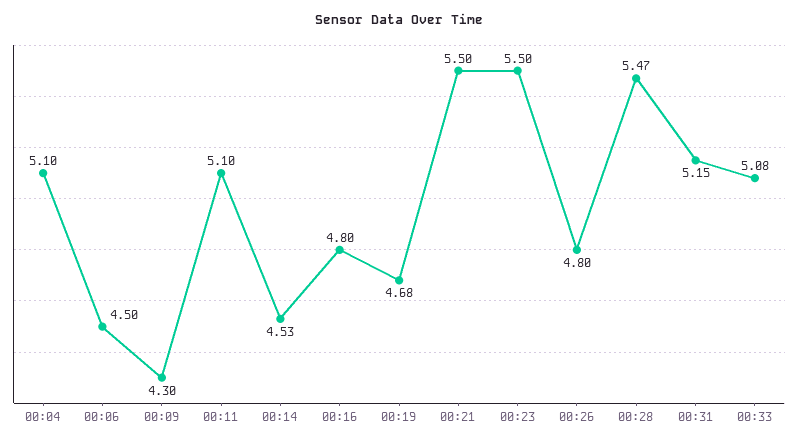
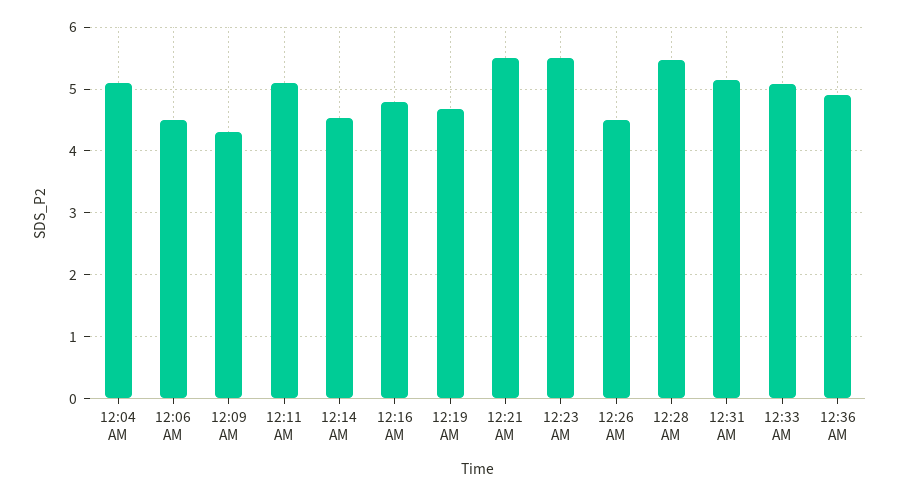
00:26: 4.8 -> 4.5
12:36 AM: none -> 4.9

